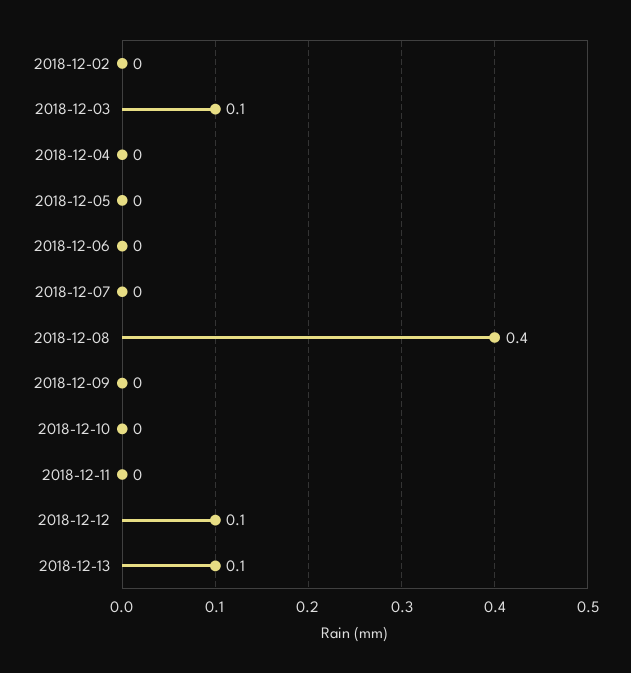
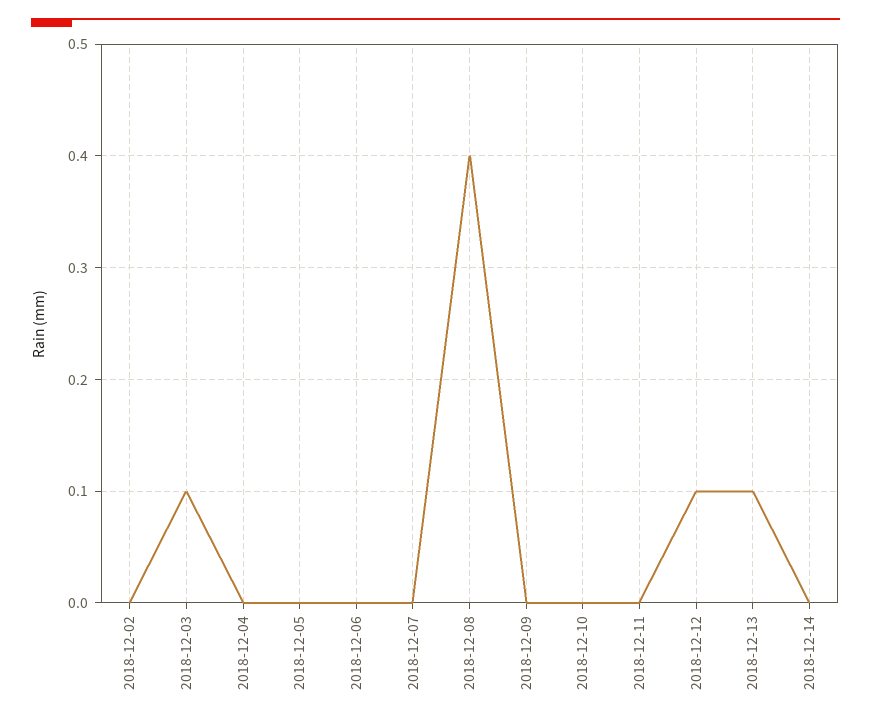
2018-12-14: none -> 0

